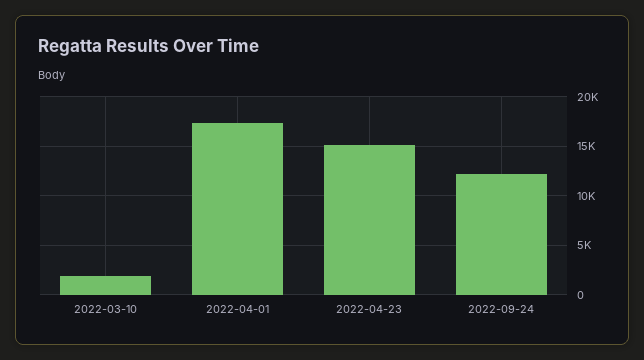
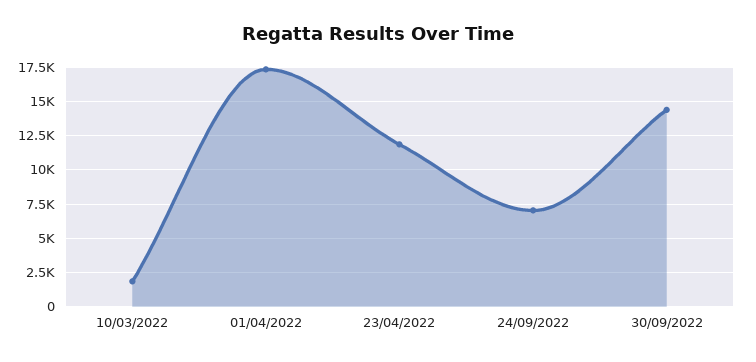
2022-04-23: 15000 -> 12000
2022-09-24: 12000 -> 7000
30/09/2022: none -> 14500

